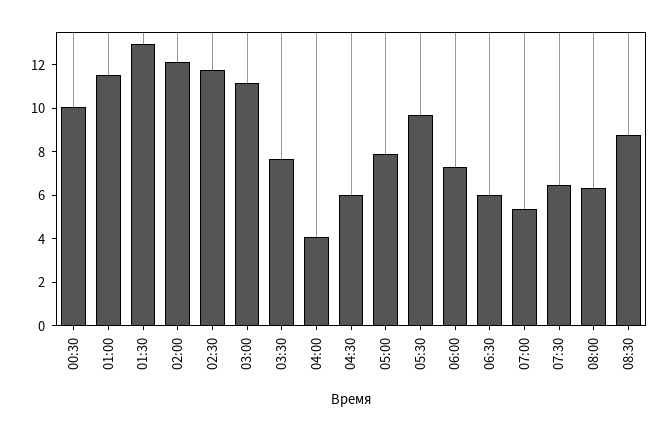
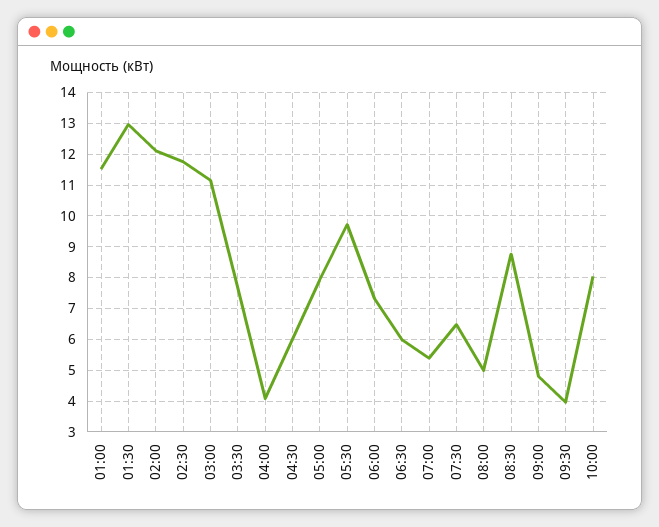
00:30: 10 -> none
08:00: 6.5 -> 5
09:00: none -> 4.8
09:30: none -> 4
10:00: none -> 8

